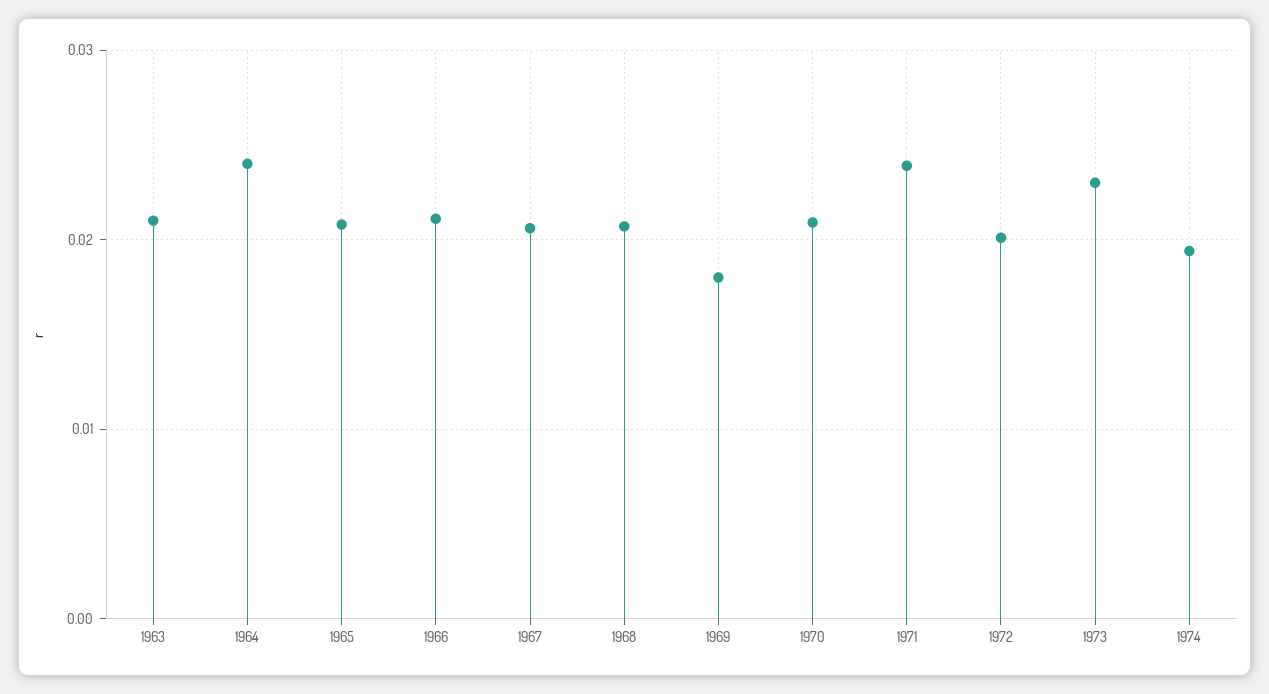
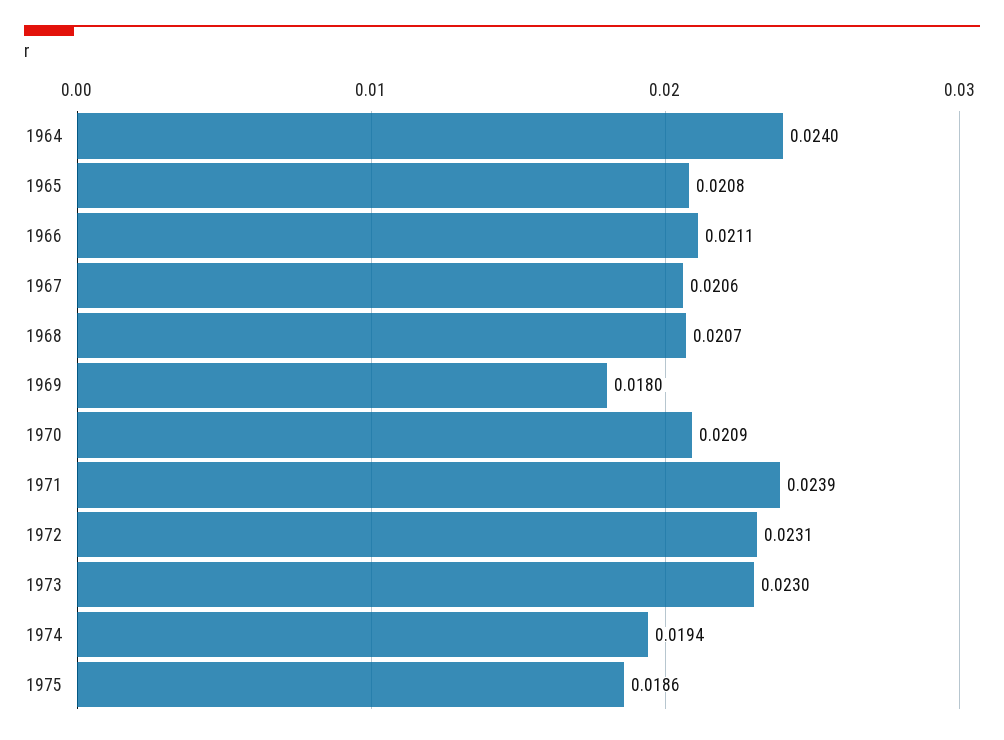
1963: 0.021 -> none
1972: 0.02 -> 0.0231
1975: none -> 0.0186

